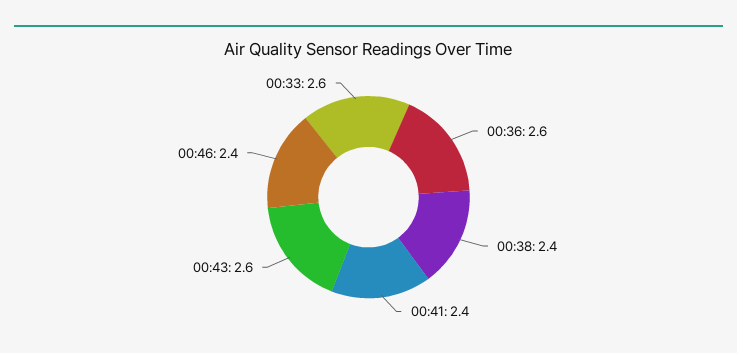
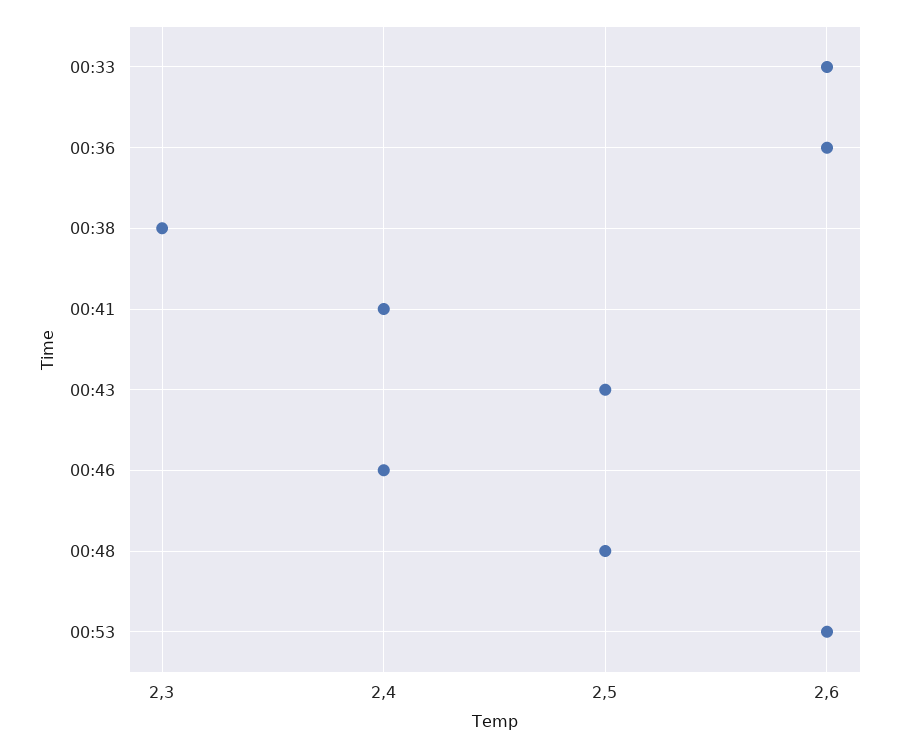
00:38: 2.4 -> 2.3
00:43: 2.6 -> 2.5
00:48: none -> 2.5
00:53: none -> 2.6

